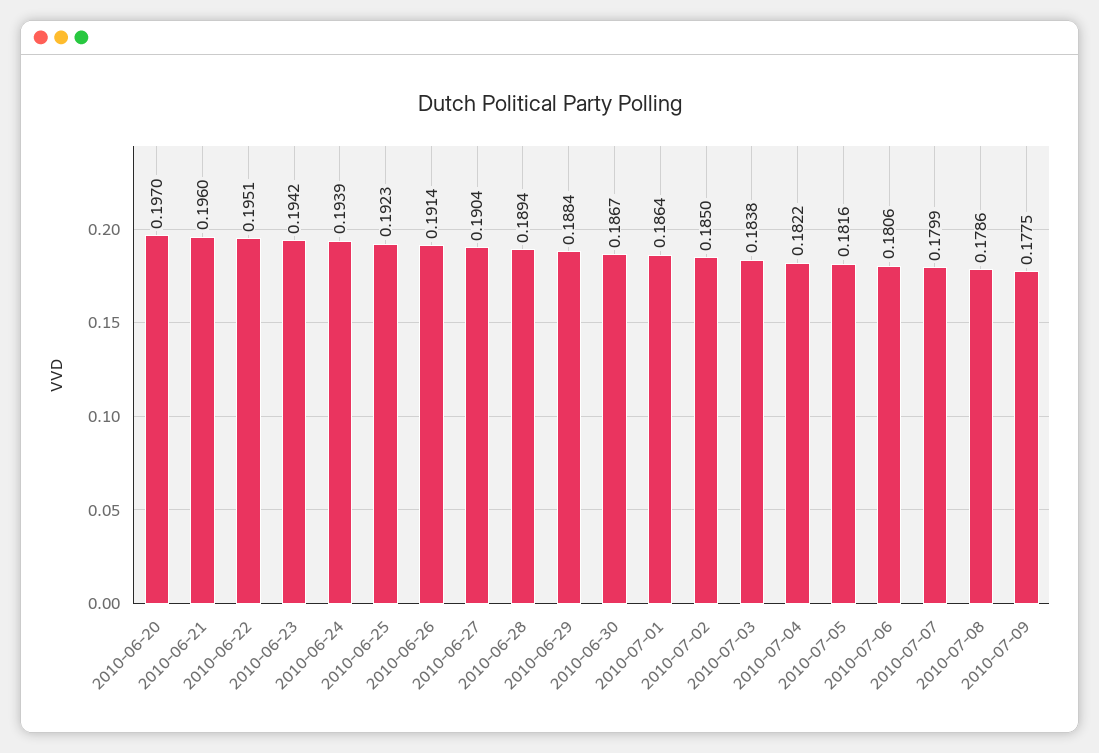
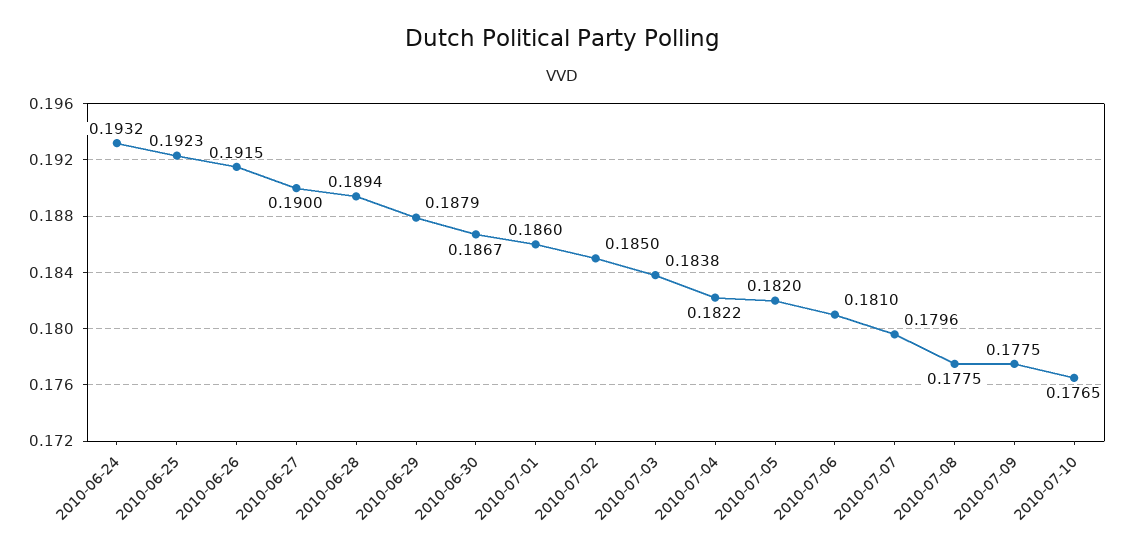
2010-06-20: 0.197 -> none
2010-06-21: 0.196 -> none
2010-06-22: 0.1951 -> none
2010-06-23: 0.1942 -> none
2010-06-24: 0.1939 -> 0.1932
2010-06-26: 0.1914 -> 0.1915
2010-06-27: 0.1904 -> 0.19
2010-06-29: 0.1884 -> 0.1879
2010-07-01: 0.1864 -> 0.186
2010-07-05: 0.1816 -> 0.182
2010-07-06: 0.1806 -> 0.181
2010-07-07: 0.1799 -> 0.1796
2010-07-08: 0.1786 -> 0.1775
2010-07-10: none -> 0.1765

